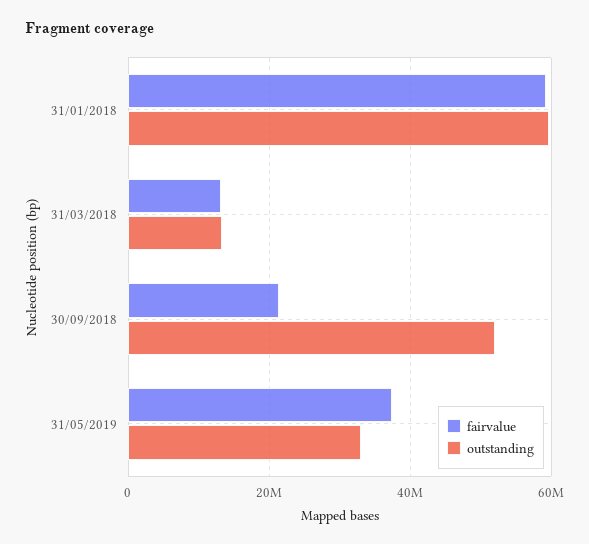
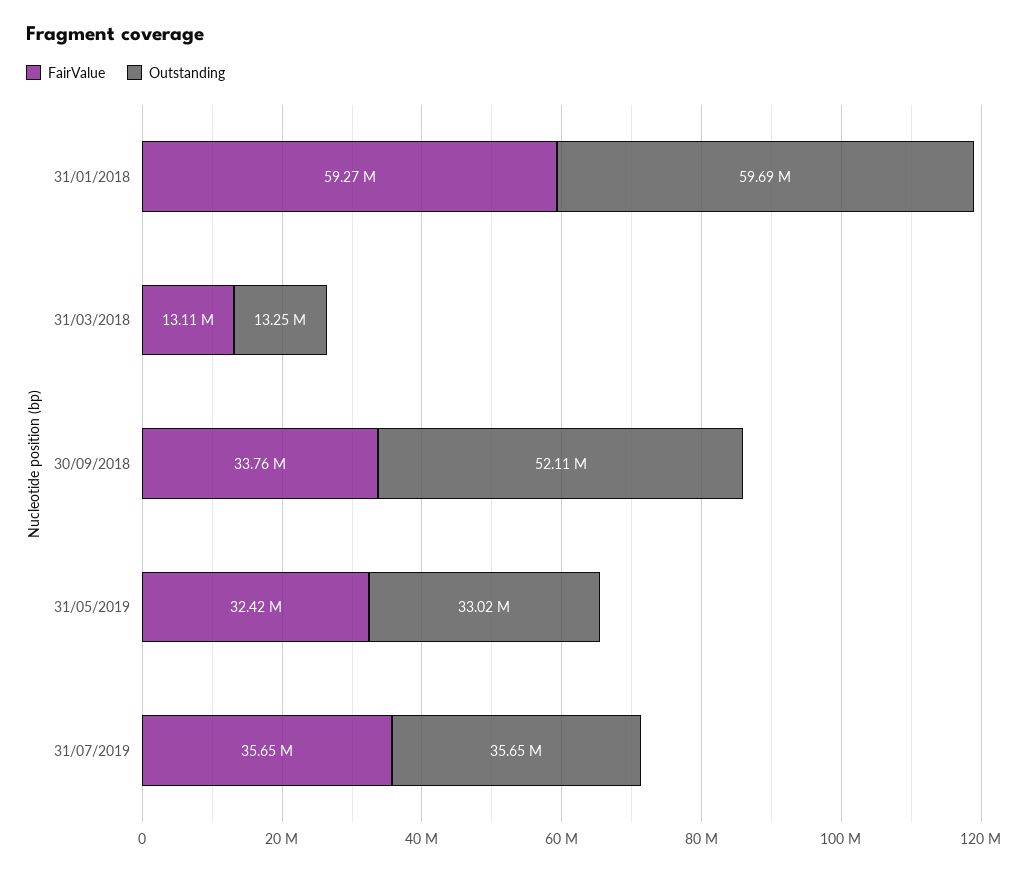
fairvalue, 30/09/2018: 22000000 -> 33760000
fairvalue, 31/05/2019: 38000000 -> 32420000
fairvalue, 31/07/2019: none -> 35650000
outstanding, 31/07/2019: none -> 35650000

